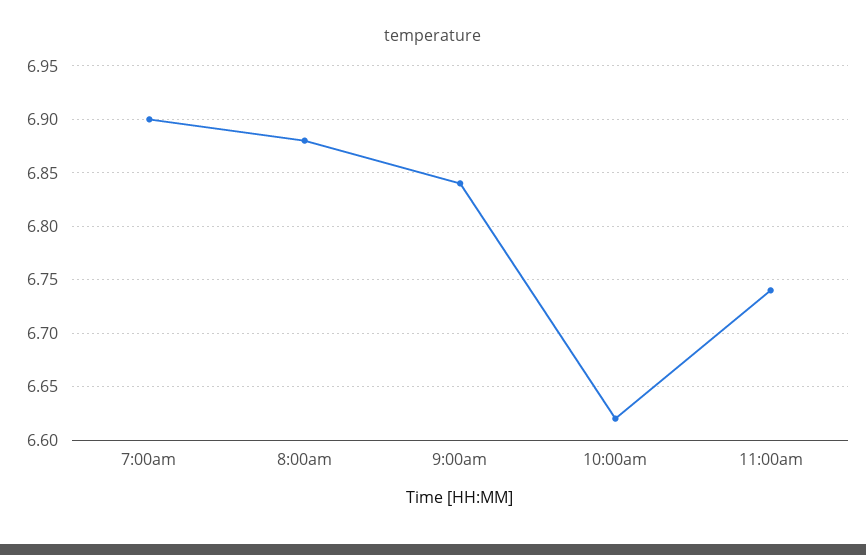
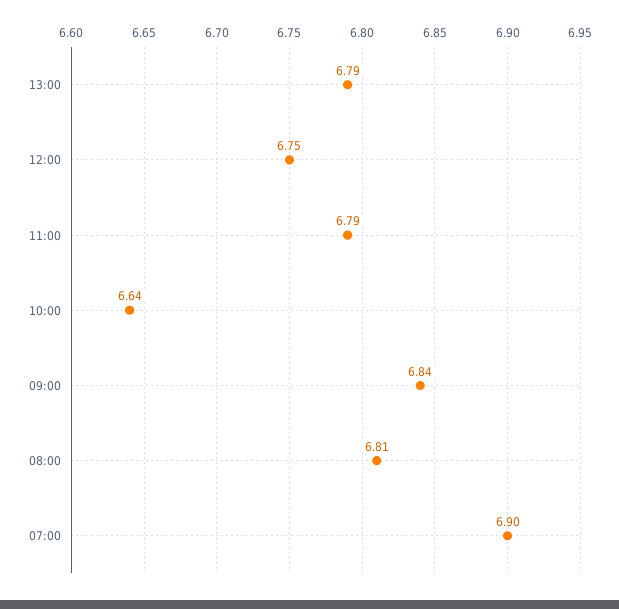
8:00am: 6.88 -> 6.81
10:00am: 6.62 -> 6.64
11:00am: 6.74 -> 6.79
13:00: none -> 6.79
12:00: none -> 6.75

